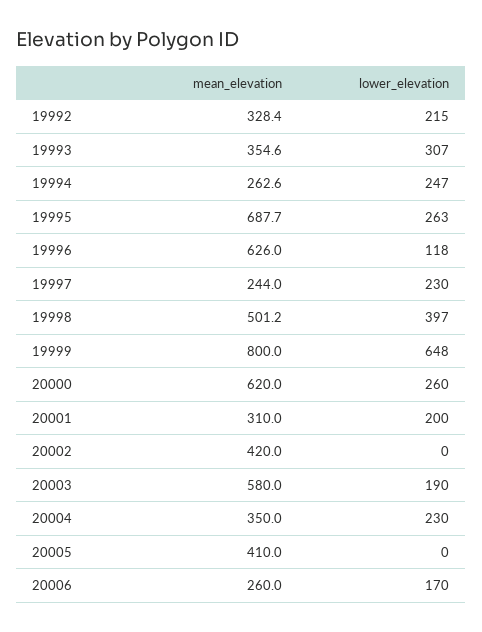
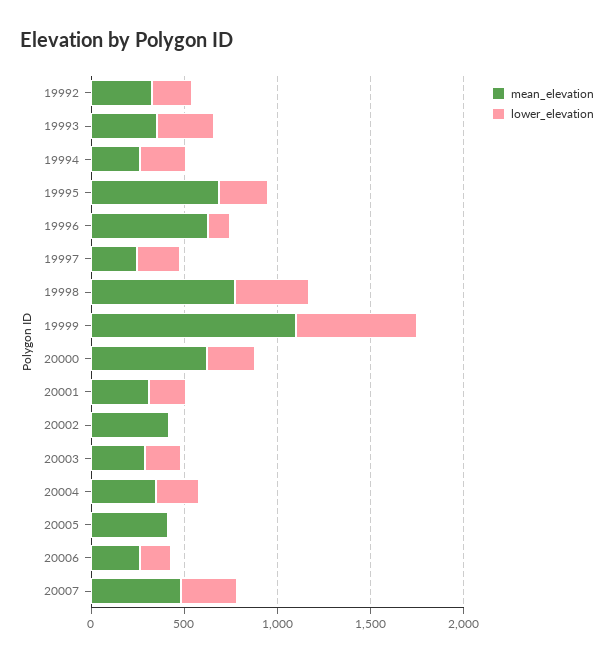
mean_elevation, 19998: 501.2 -> 800
mean_elevation, 19999: 800 -> 1100
mean_elevation, 20003: 580 -> 300
mean_elevation, 20007: none -> 500
lower_elevation, 20007: none -> 300

